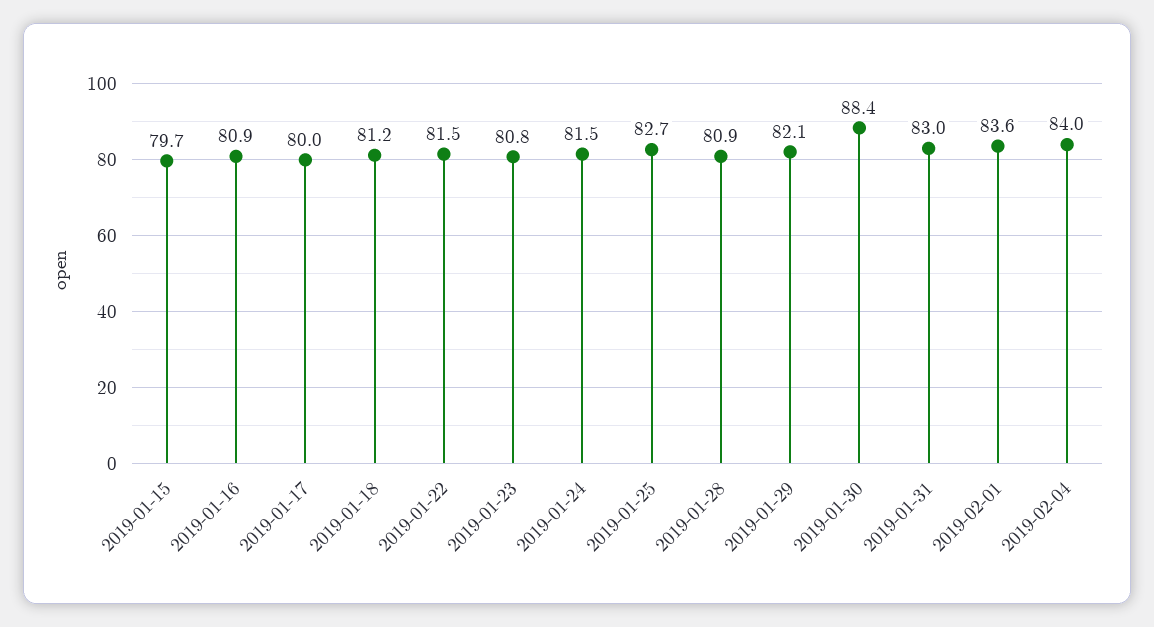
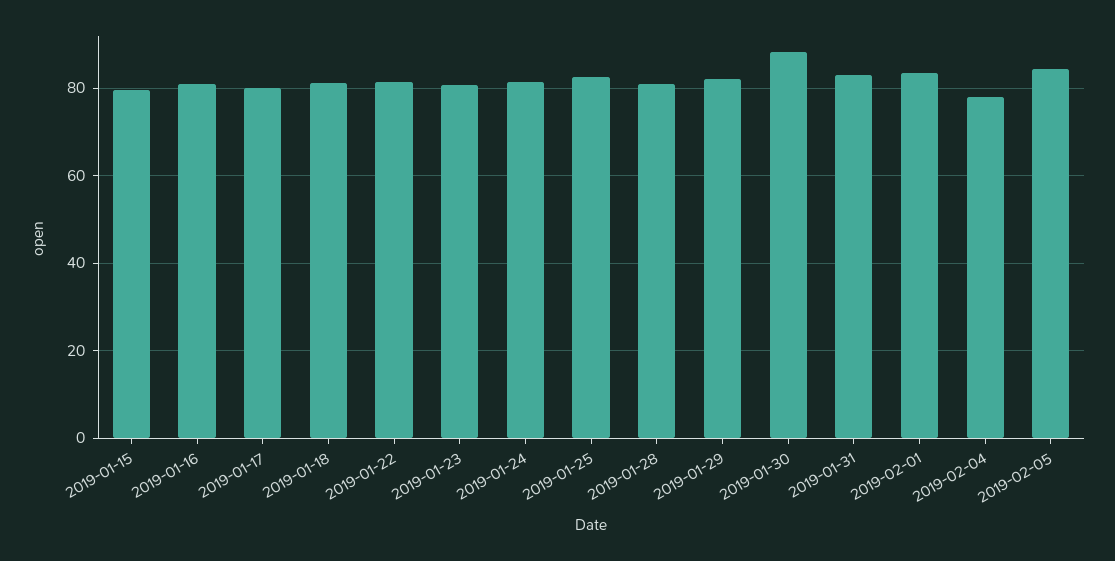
2019-02-04: 84 -> 78
2019-02-05: none -> 84

